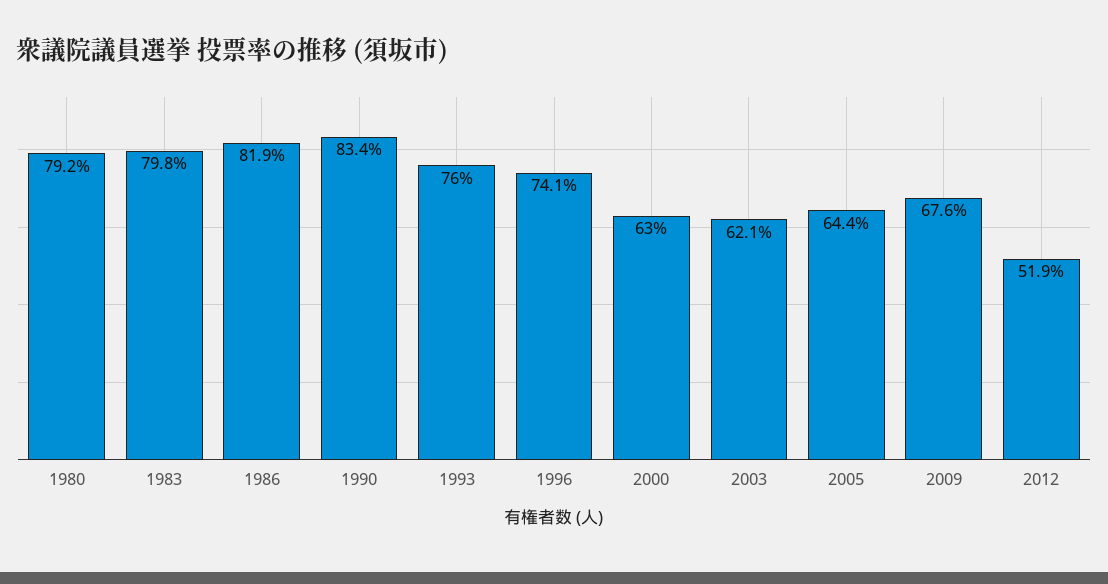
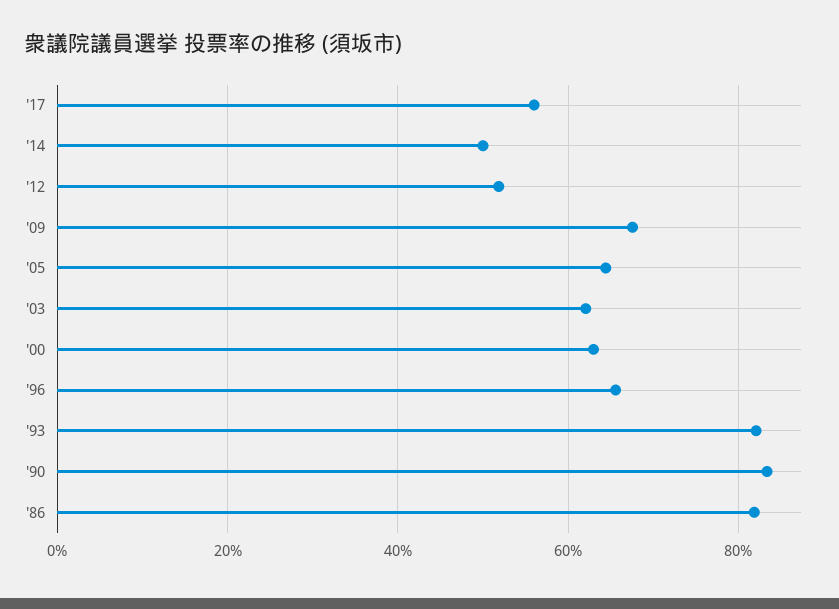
1980: 79.2 -> none
1983: 79.8 -> none
1993: 76 -> 82
1996: 74.1 -> 66
'17: none -> 56
'14: none -> 50

